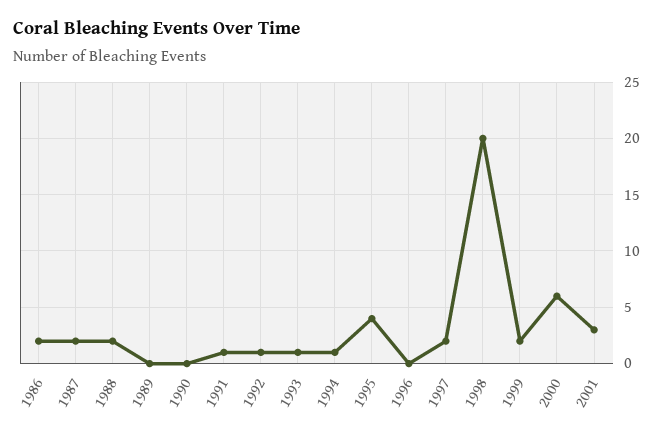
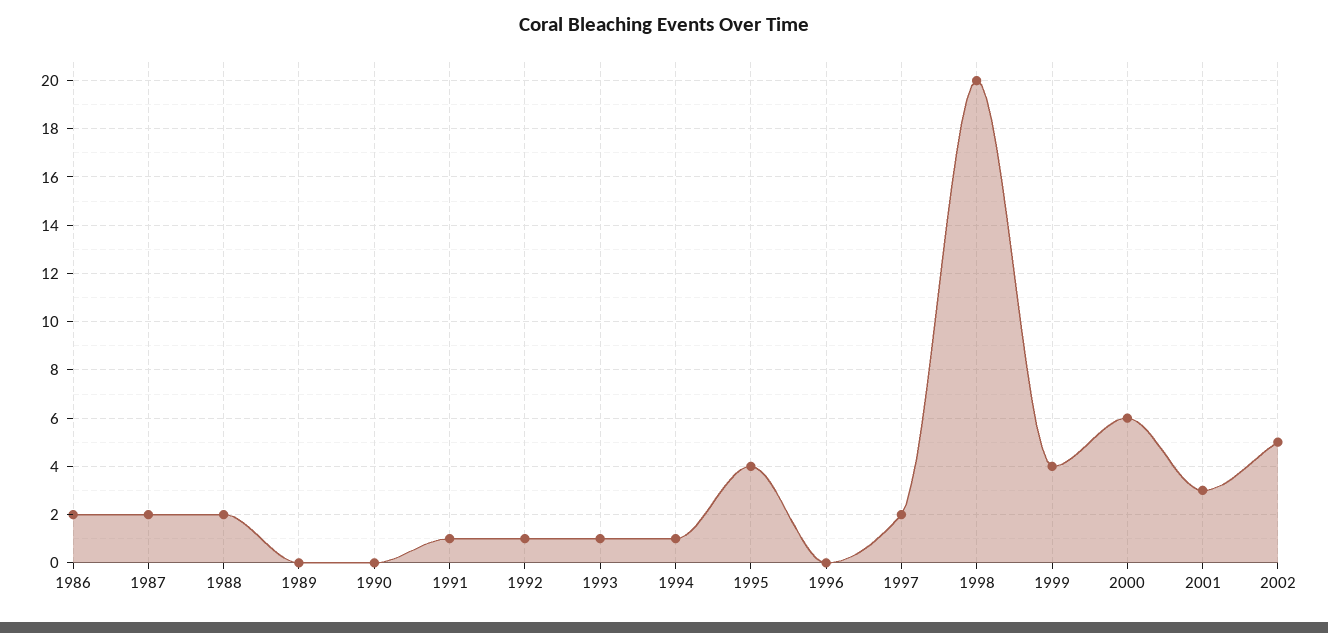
1999: 2 -> 4
2002: none -> 5

